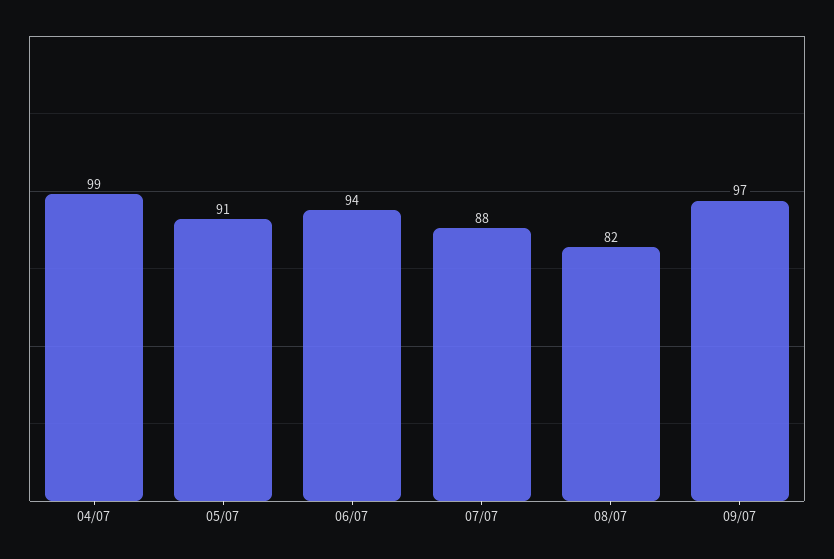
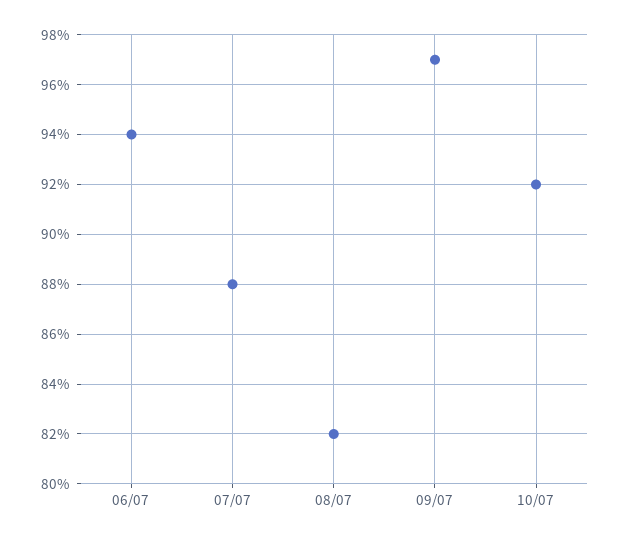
04/07: 99 -> none
05/07: 91 -> none
10/07: none -> 92

